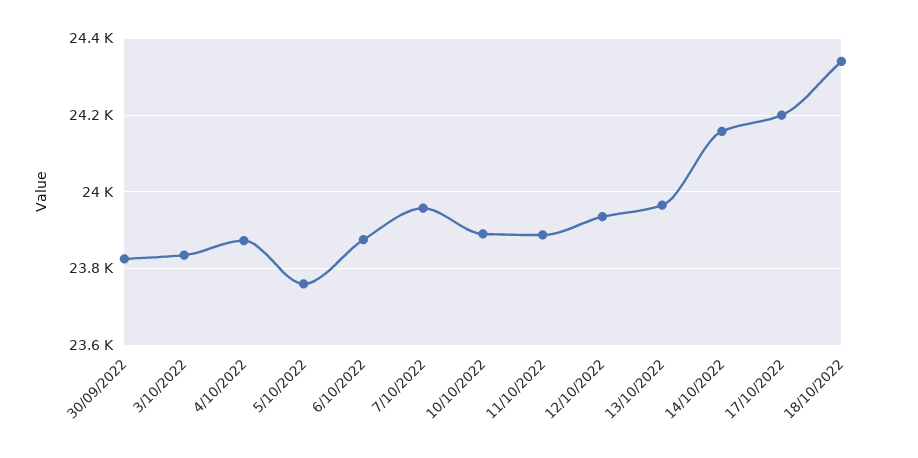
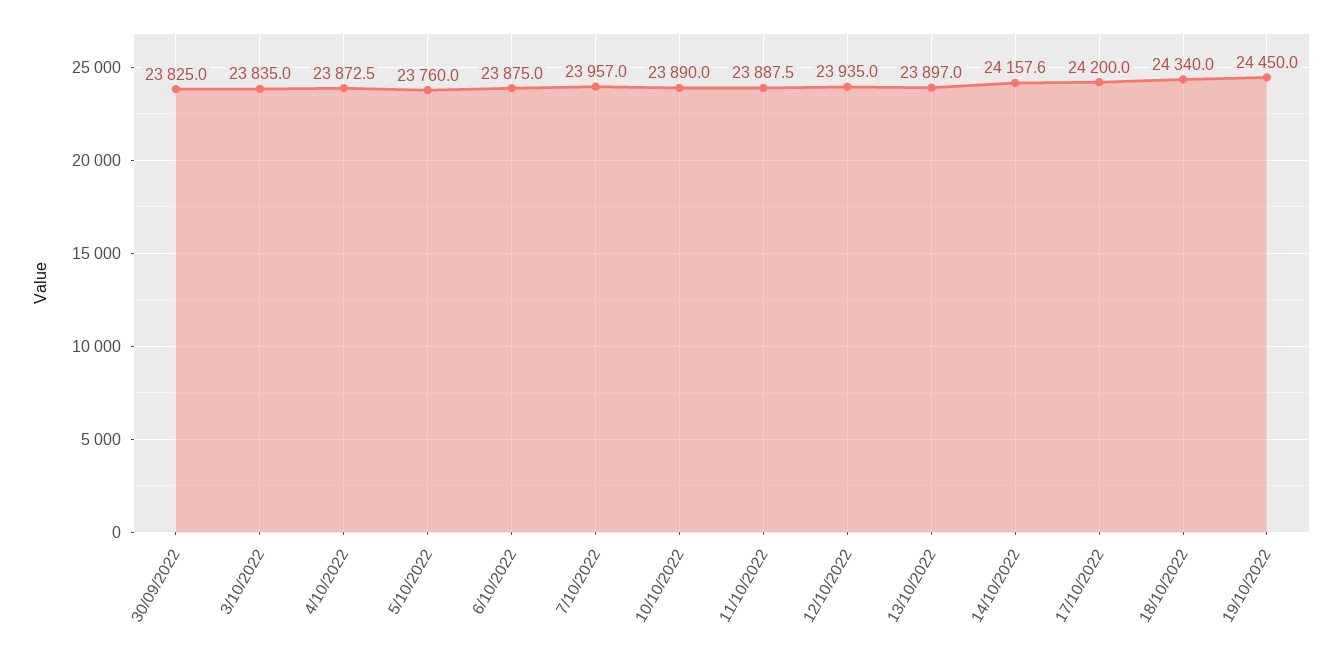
13/10/2022: 23960 -> 23897
19/10/2022: none -> 24450

